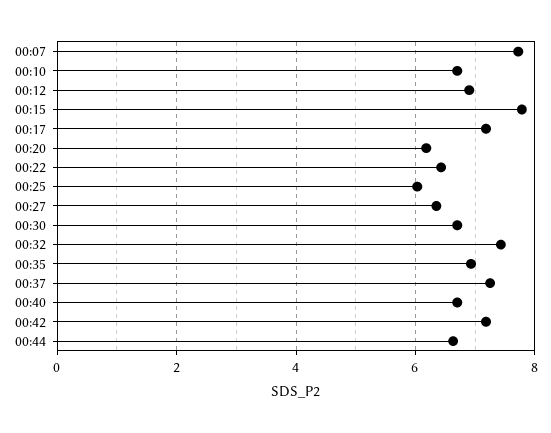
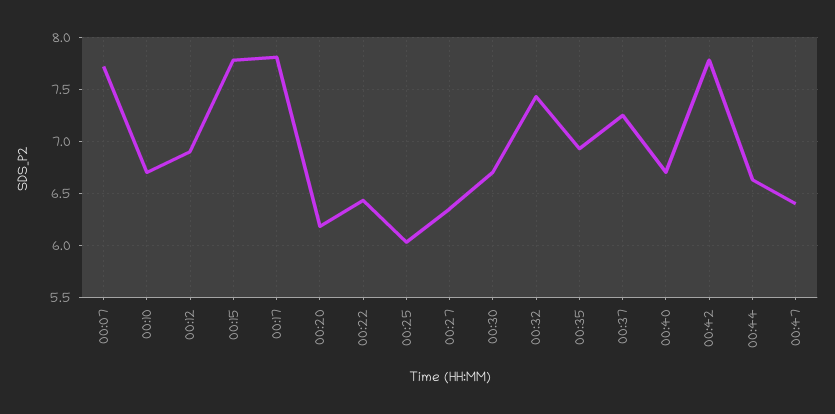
00:17: 7.2 -> 7.8
00:42: 7.2 -> 7.8
00:47: none -> 6.4

